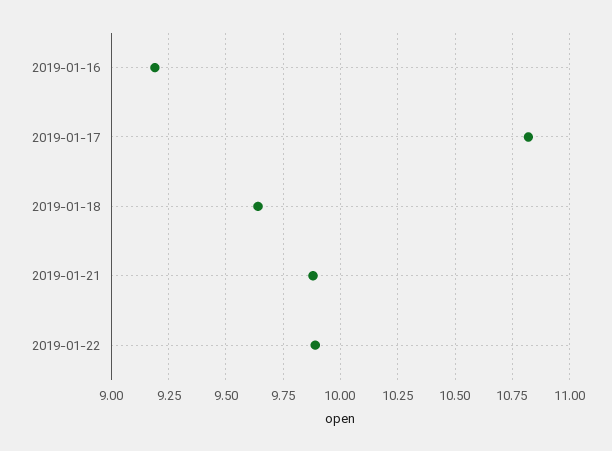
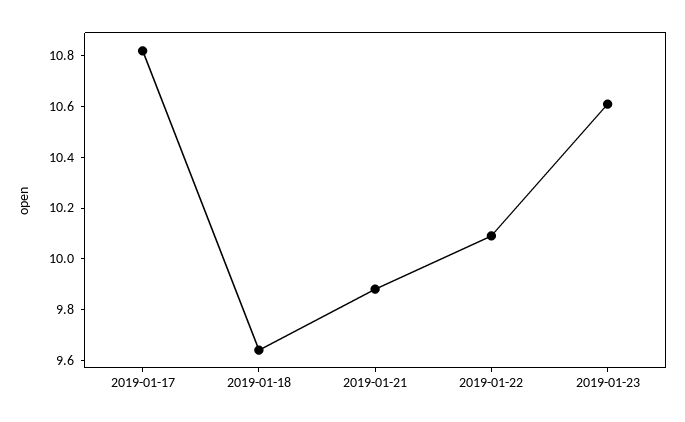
2019-01-16: 9.2 -> none
2019-01-22: 9.9 -> 10.1
2019-01-23: none -> 10.6

